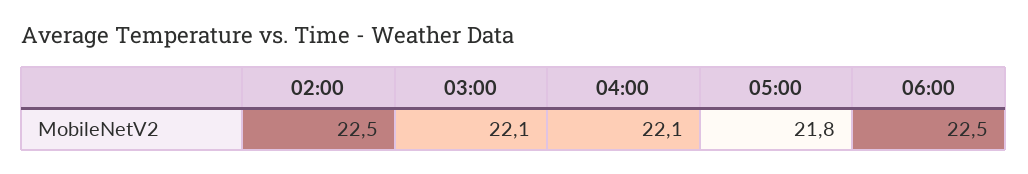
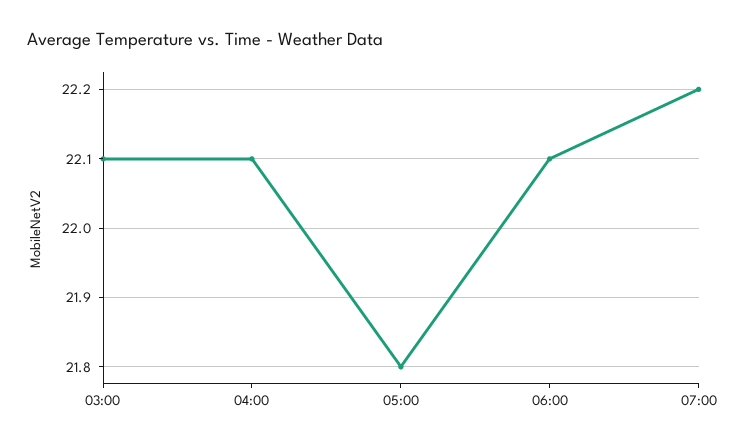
02:00: 22.5 -> none
06:00: 22.5 -> 22.1
07:00: none -> 22.2

